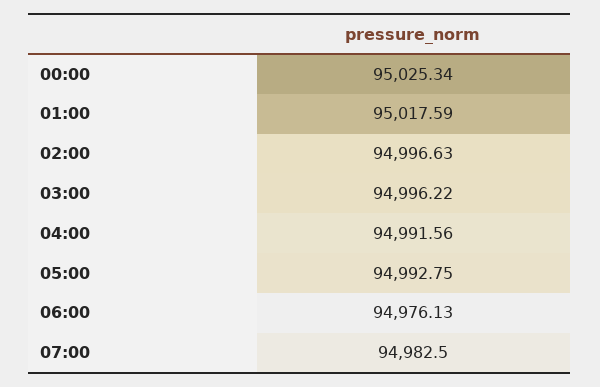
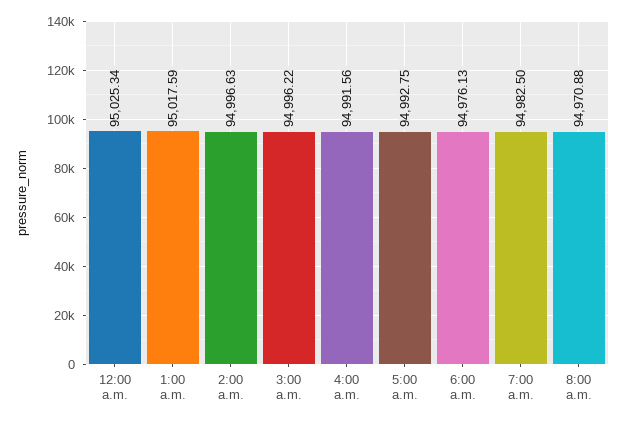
8:00 a.m.: none -> 94970.88

